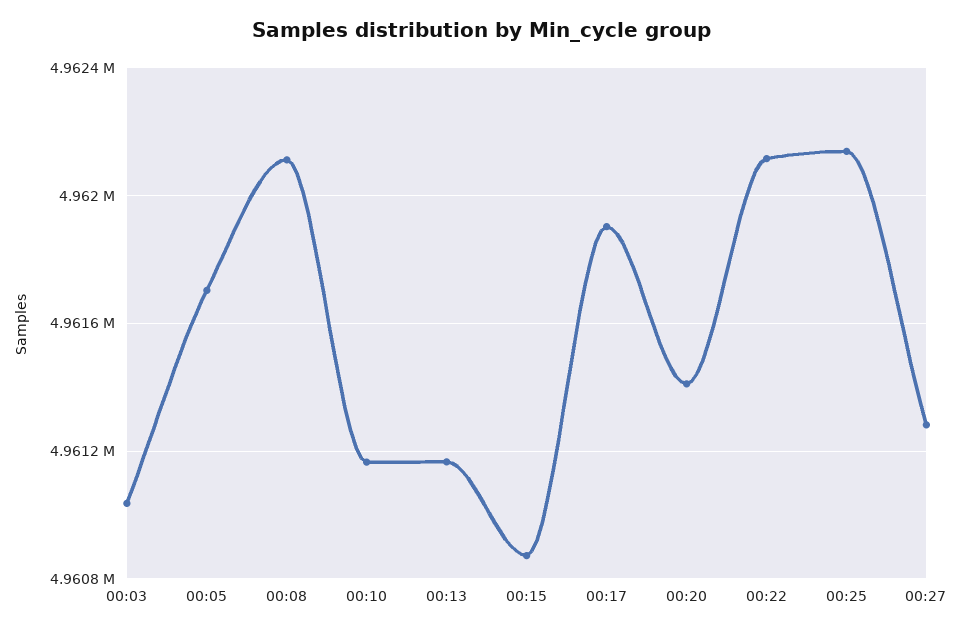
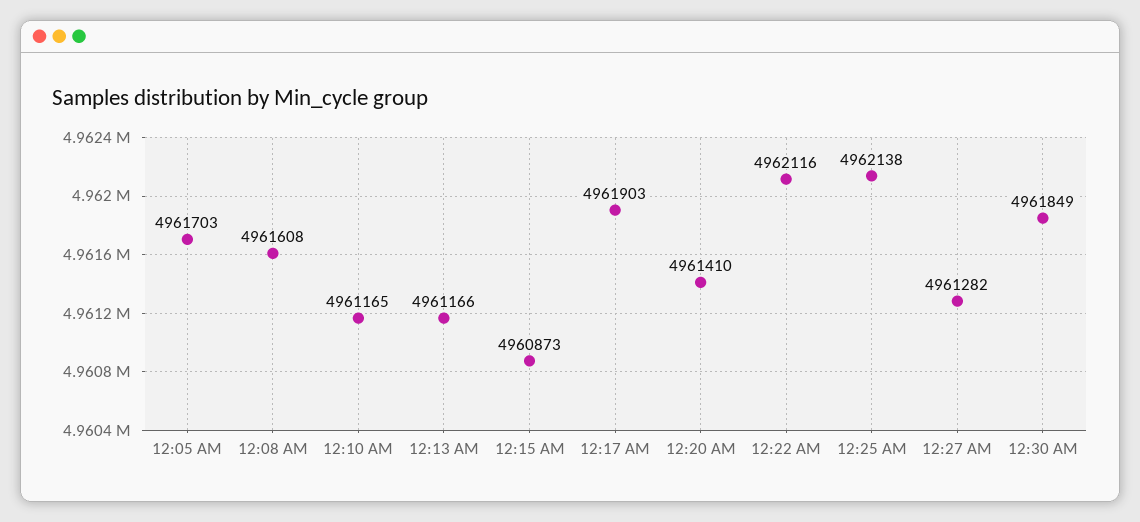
00:03: 4961050 -> none
00:08: 4962100 -> 4961608
12:30 AM: none -> 4961849

